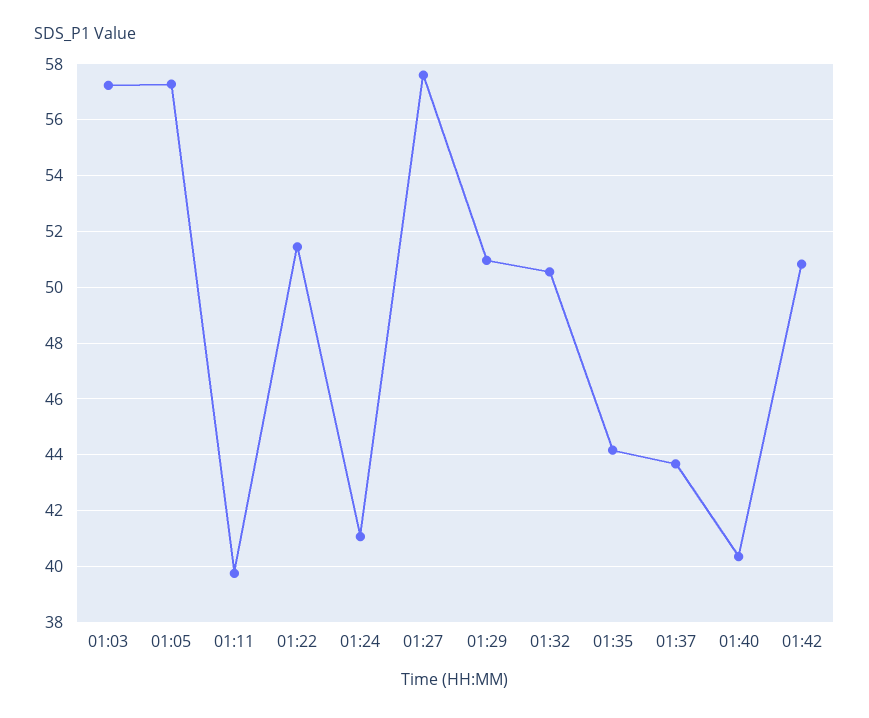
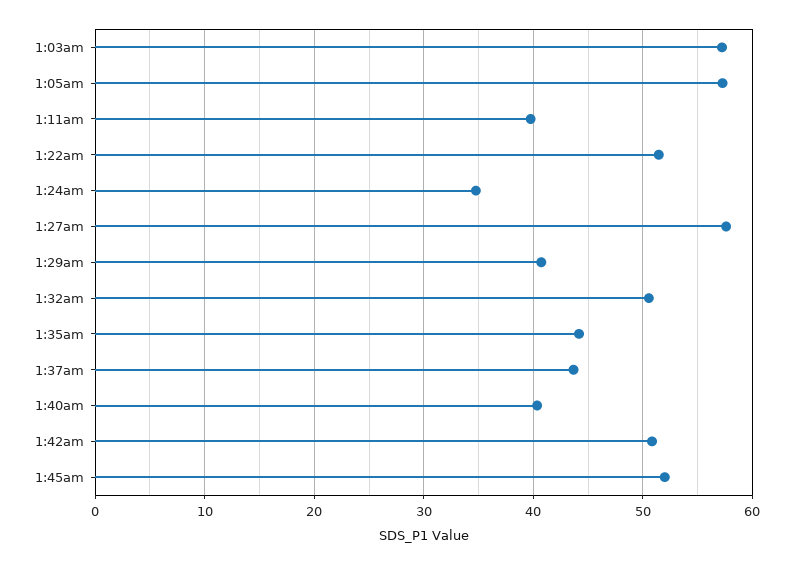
01:24: 41 -> 35
01:29: 51 -> 41
1:45am: none -> 52

